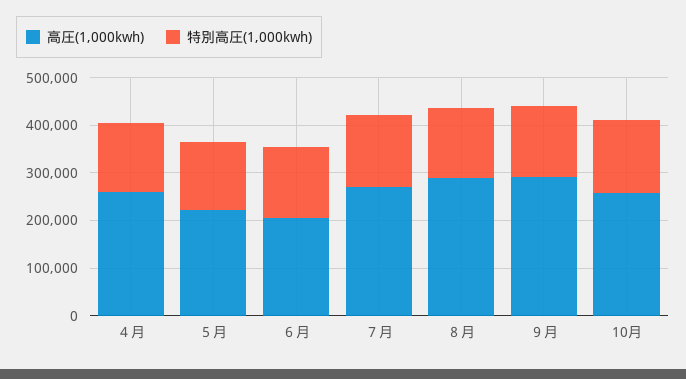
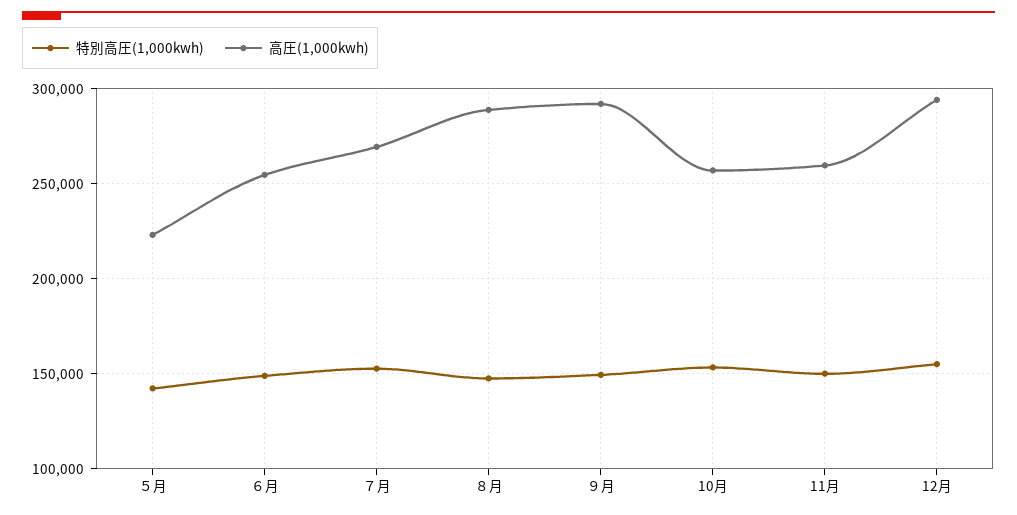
高圧(1,000kwh), ４月: 260000 -> none
特別高圧(1,000kwh), ４月: 140000 -> none
高圧(1,000kwh), ６月: 200000 -> 255000
特別高圧(1,000kwh), 11月: none -> 150000
高圧(1,000kwh), 11月: none -> 260000
特別高圧(1,000kwh), 12月: none -> 155000
高圧(1,000kwh), 12月: none -> 295000

